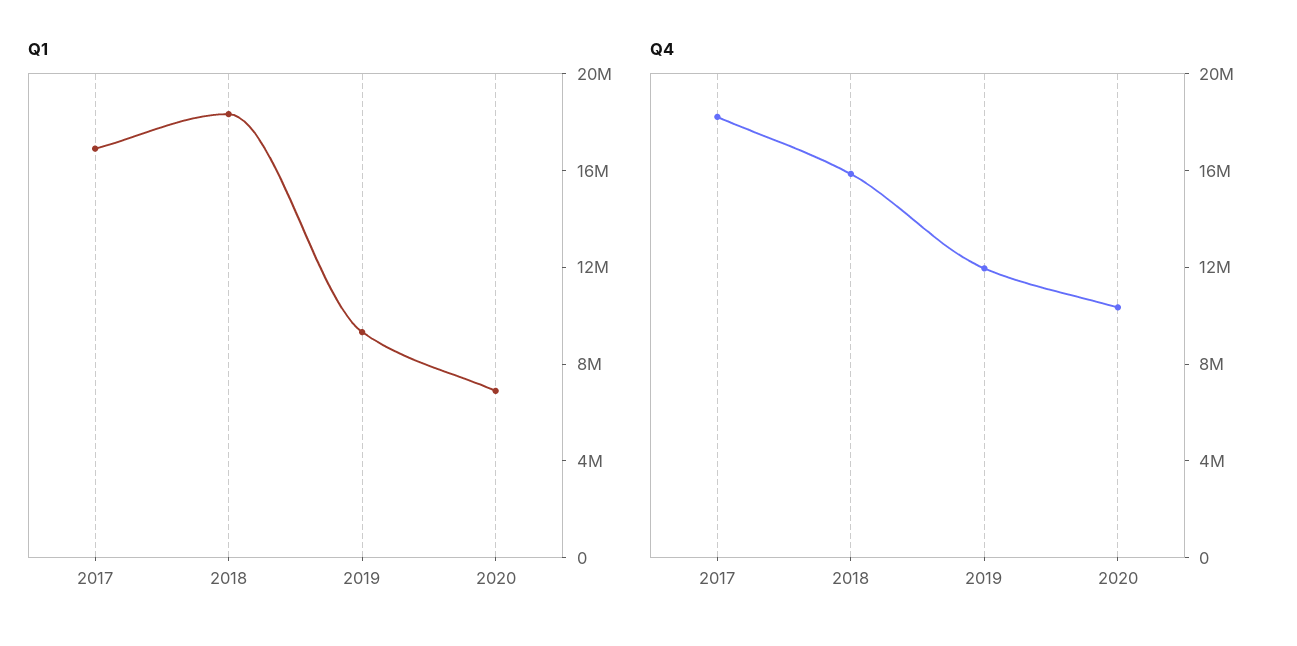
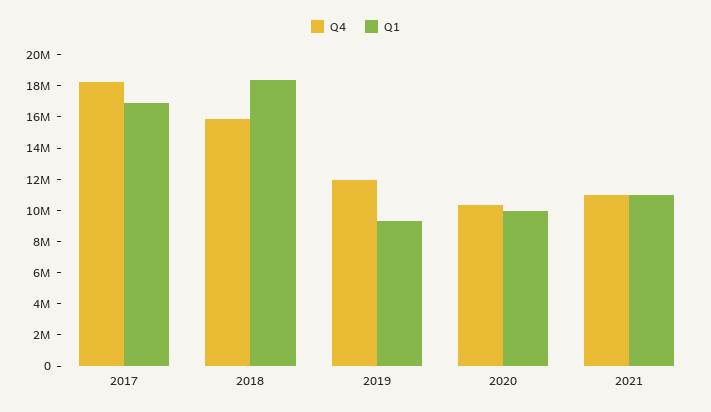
Q1, 2020: 7000000 -> 10000000
Q4, 2021: none -> 11000000
Q1, 2021: none -> 11000000

